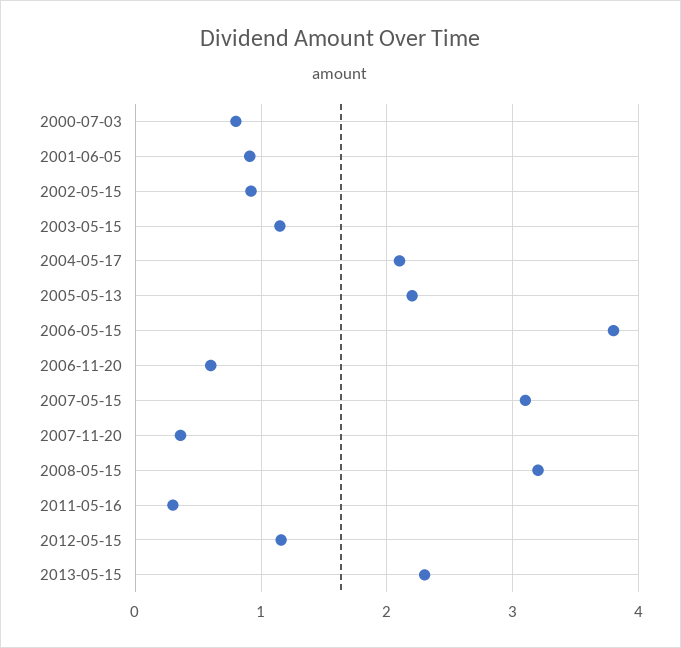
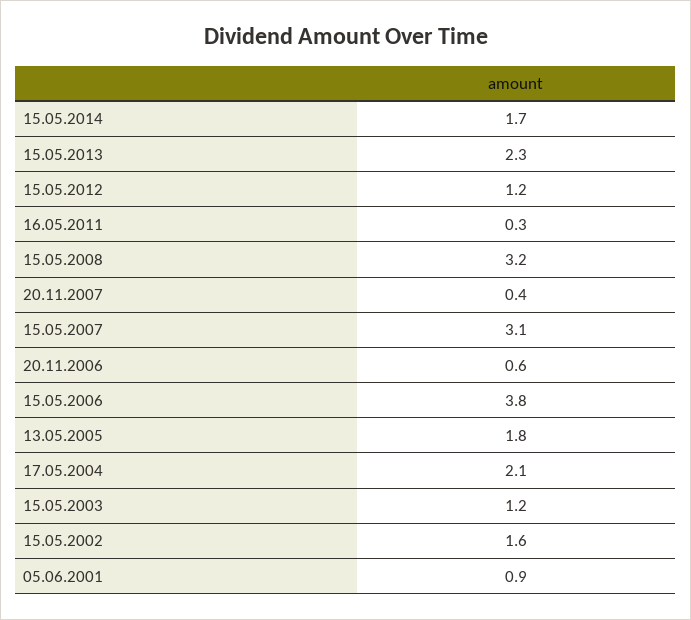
2000-07-03: 0.8 -> none
2002-05-15: 0.9 -> 1.6
2005-05-13: 2.2 -> 1.8
15.05.2014: none -> 1.7

